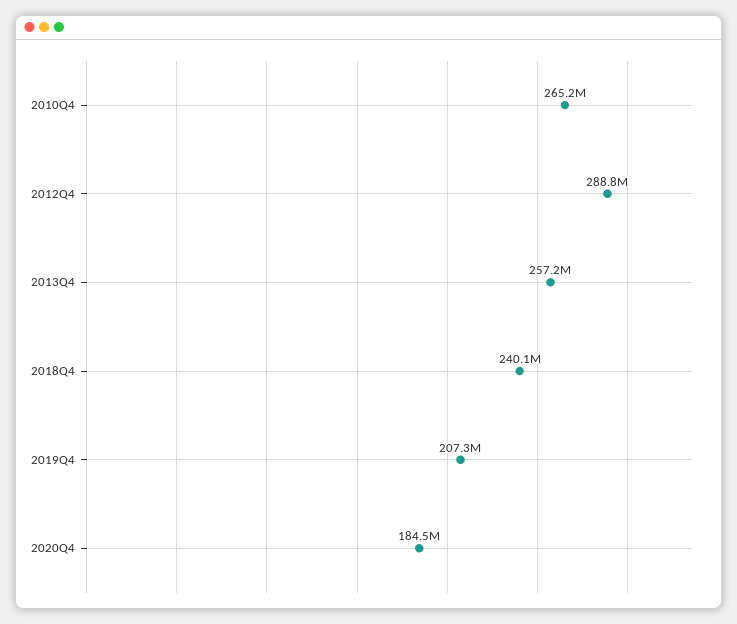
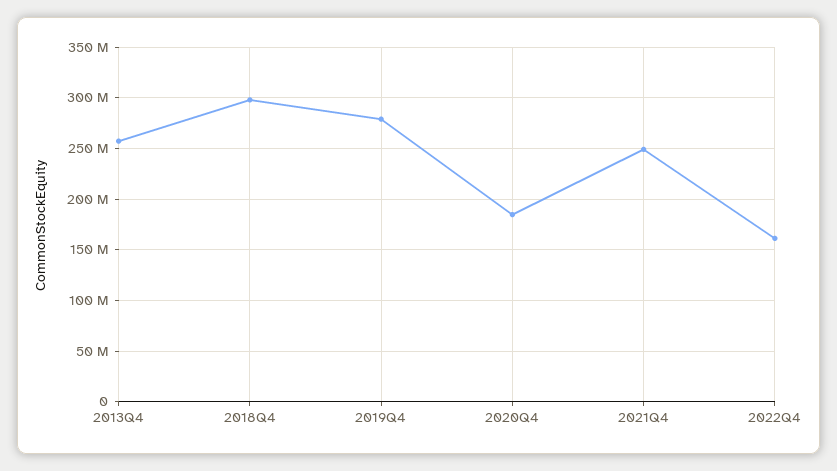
2010Q4: 265200000 -> none
2012Q4: 288800000 -> none
2018Q4: 240100000 -> 300000000
2019Q4: 207300000 -> 280000000
2021Q4: none -> 250000000
2022Q4: none -> 160000000

